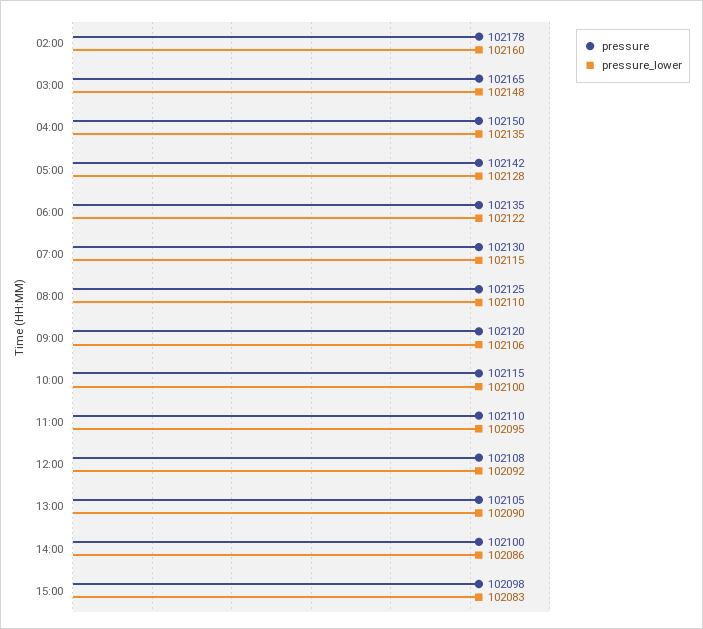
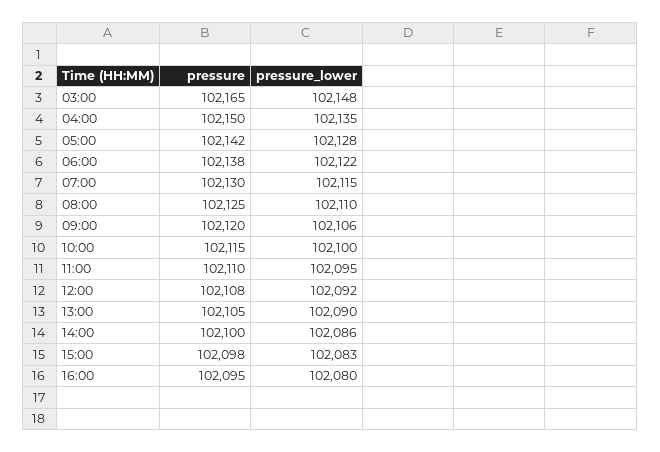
pressure, 02:00: 102178 -> none
pressure_lower, 02:00: 102160 -> none
pressure, 06:00: 102135 -> 102138
pressure, 16:00: none -> 102095
pressure_lower, 16:00: none -> 102080

